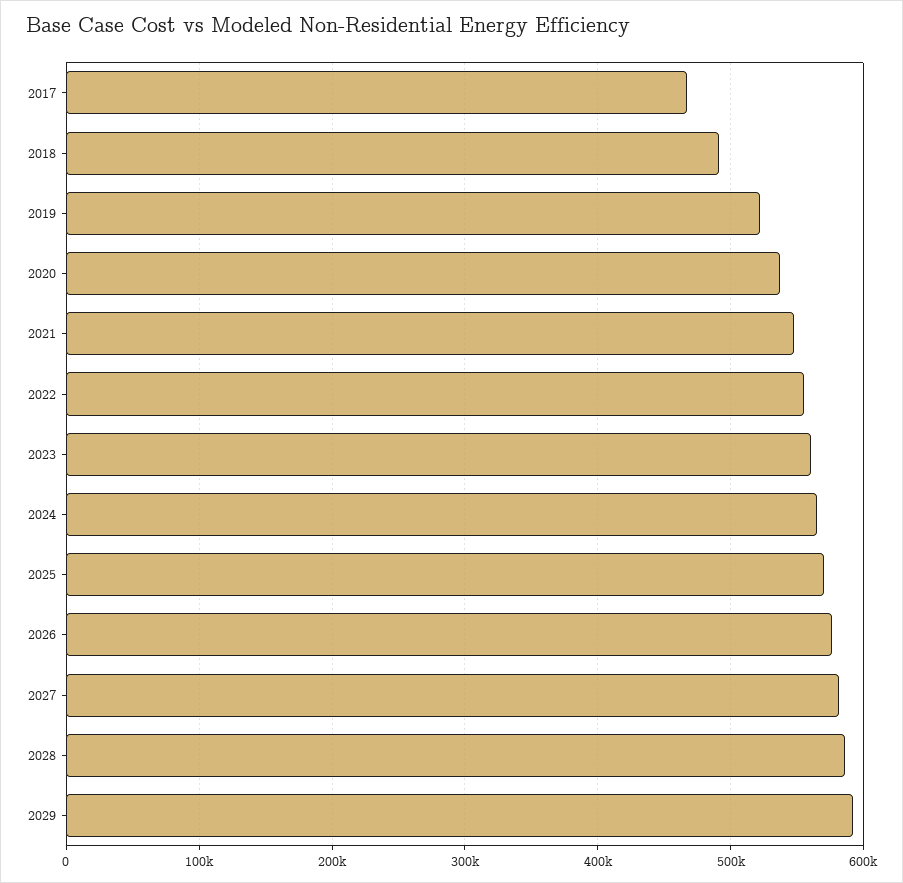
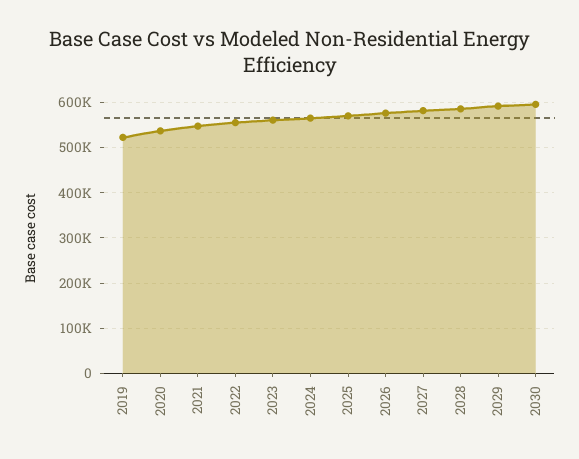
2017: 470000 -> none
2018: 490000 -> none
2030: none -> 600000

